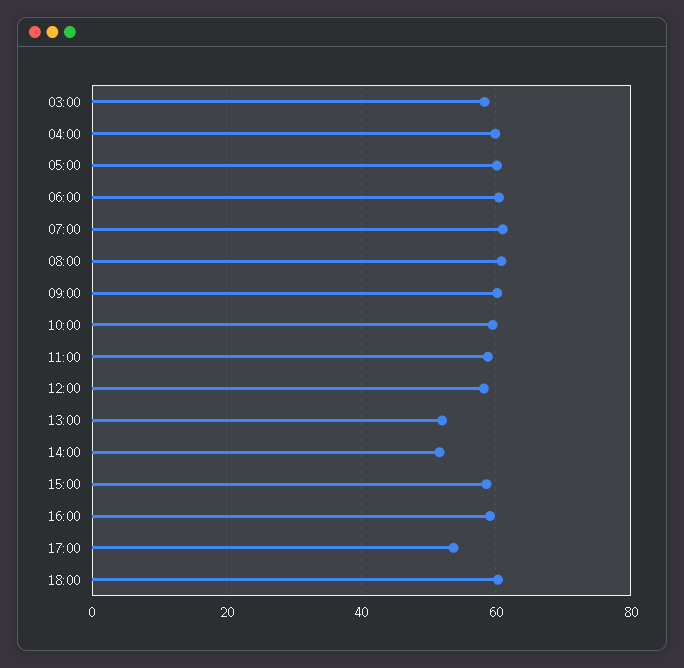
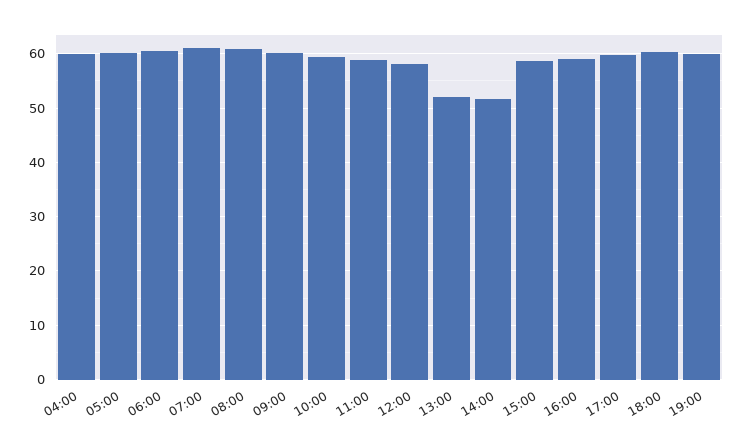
03:00: 58 -> none
17:00: 54 -> 60
19:00: none -> 60

